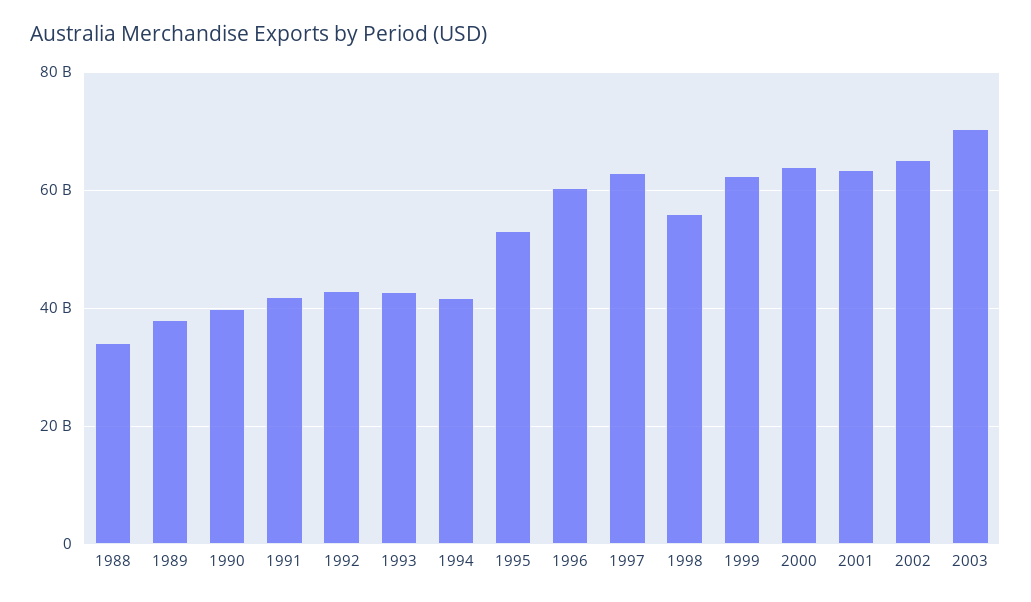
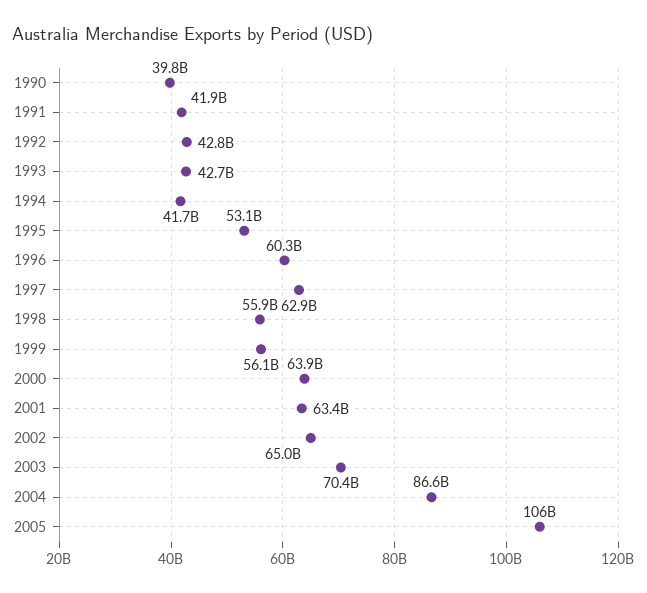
1988: 34000000000 -> none
1989: 38000000000 -> none
1999: 62000000000 -> 56100000000
2004: none -> 86600000000
2005: none -> 106000000000

